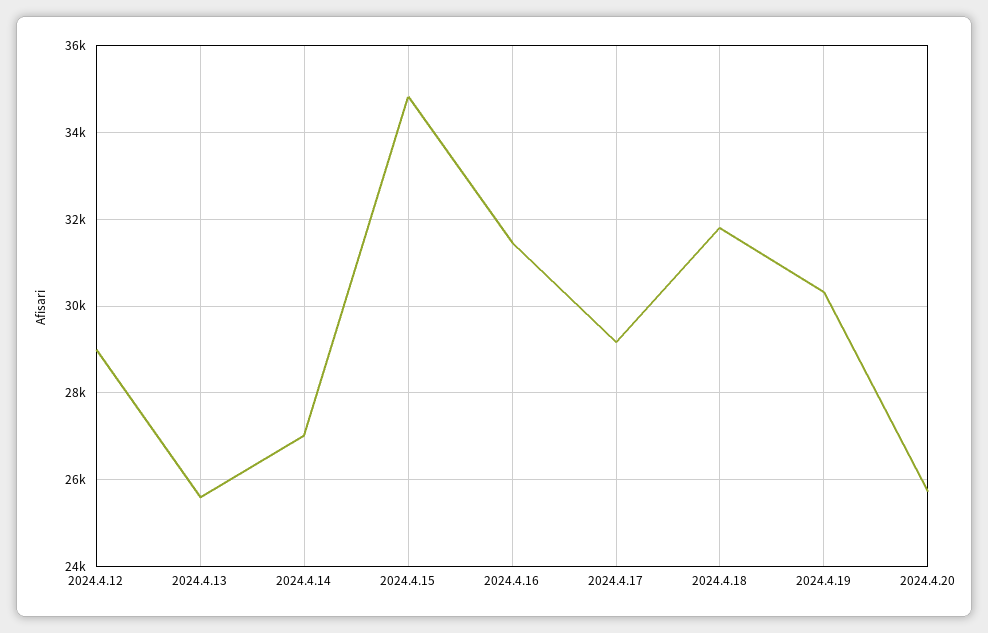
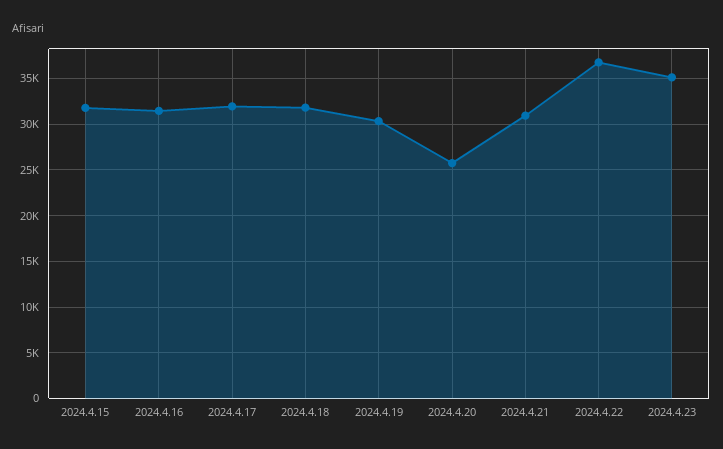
2024.4.12: 29000 -> none
2024.4.13: 25600 -> none
2024.4.14: 27000 -> none
2024.4.15: 34800 -> 32000
2024.4.17: 29200 -> 32000
2024.4.21: none -> 31000
2024.4.22: none -> 37000
2024.4.23: none -> 35000

